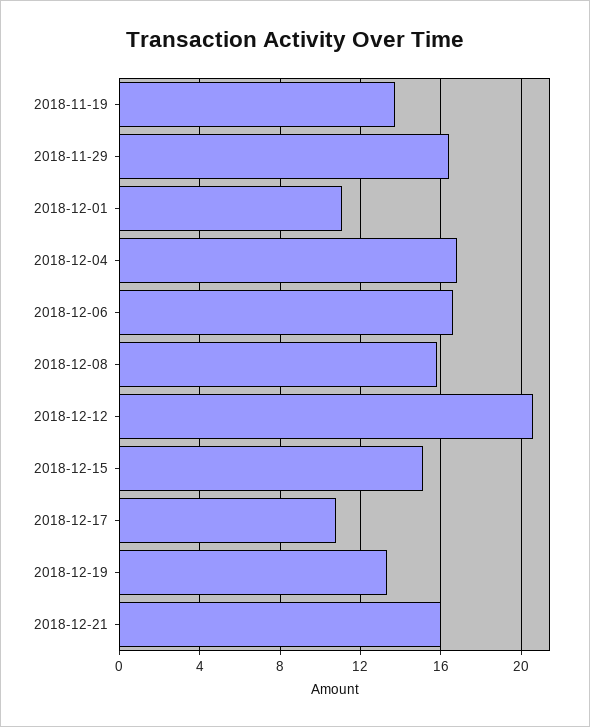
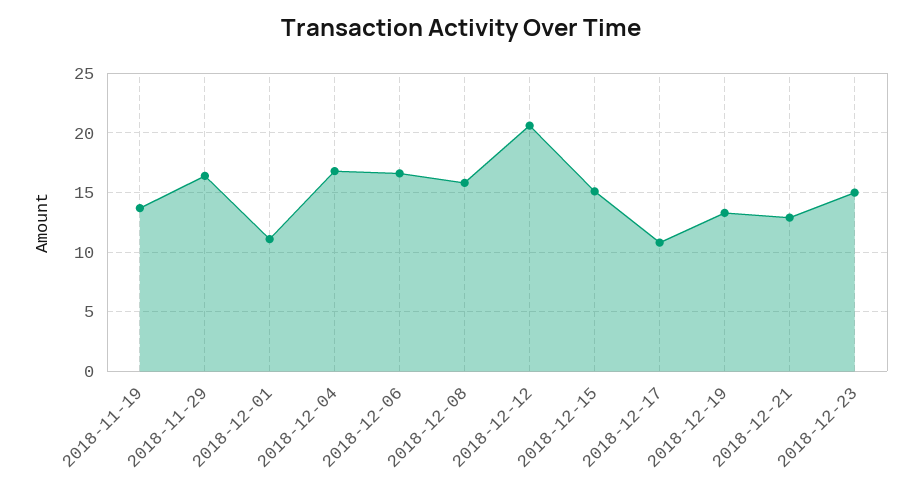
2018-12-21: 16 -> 13
2018-12-23: none -> 15

